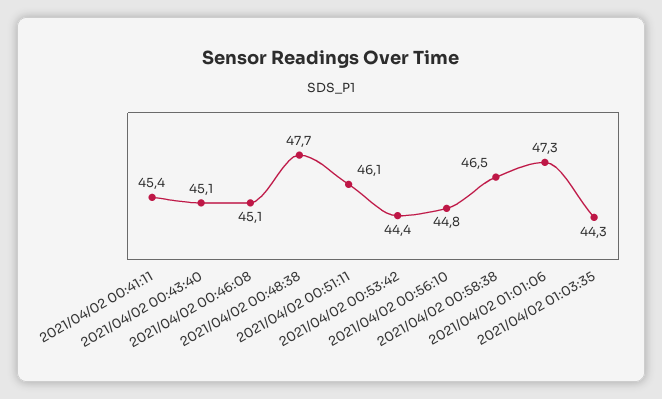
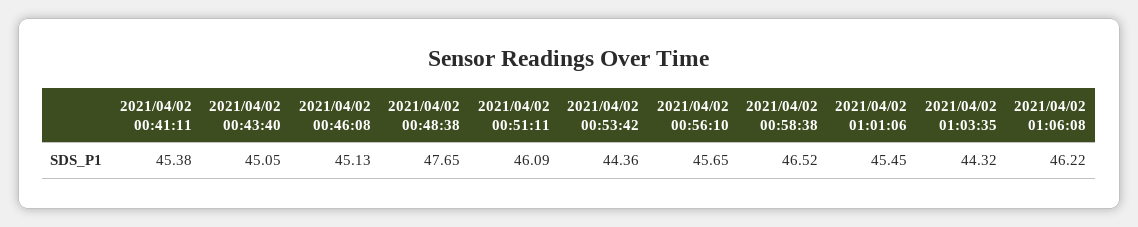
2021/04/02 00:56:10: 44.8 -> 45.65
2021/04/02 01:01:06: 47.3 -> 45.45
2021/04/02 01:06:08: none -> 46.22

